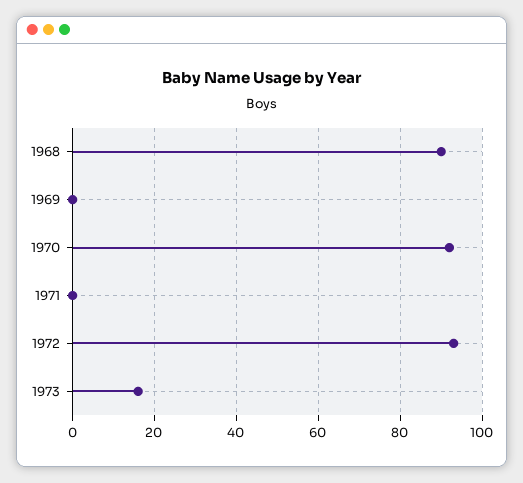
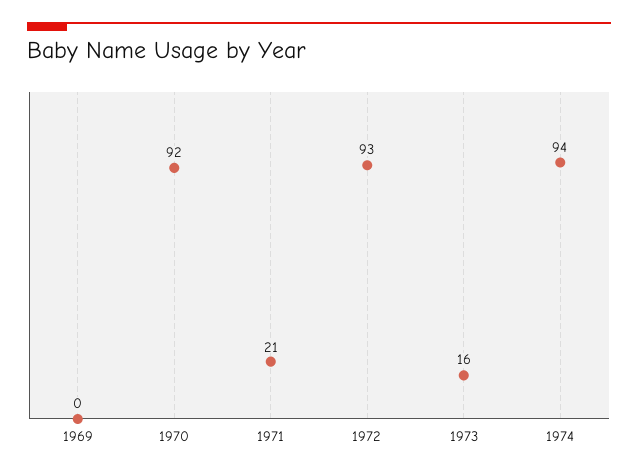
1968: 90 -> none
1971: 0 -> 21
1974: none -> 94

